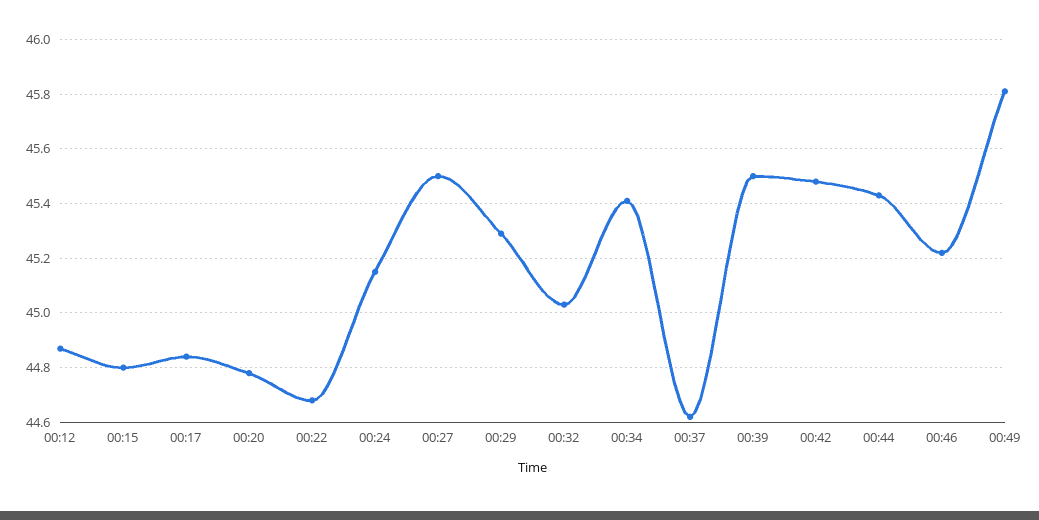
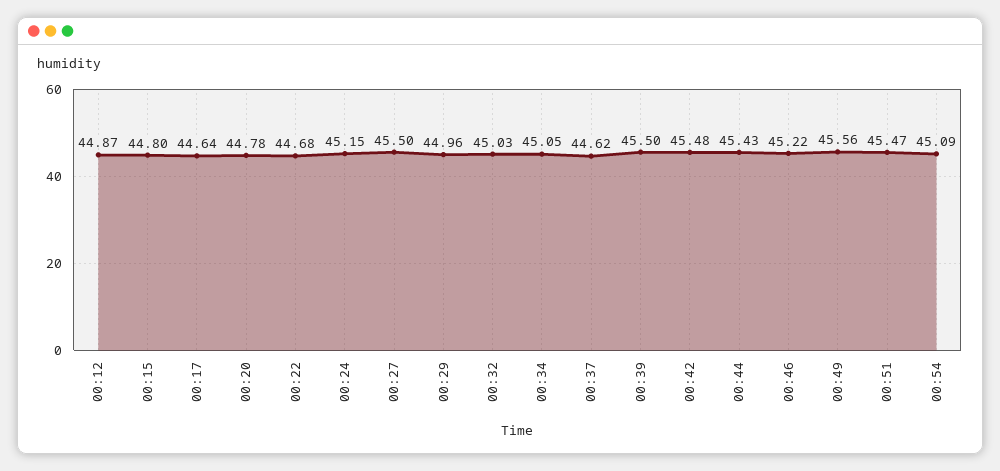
00:17: 44.85 -> 44.64
00:29: 45.3 -> 44.96
00:34: 45.4 -> 45.05
00:49: 45.8 -> 45.56
00:51: none -> 45.47
00:54: none -> 45.09

